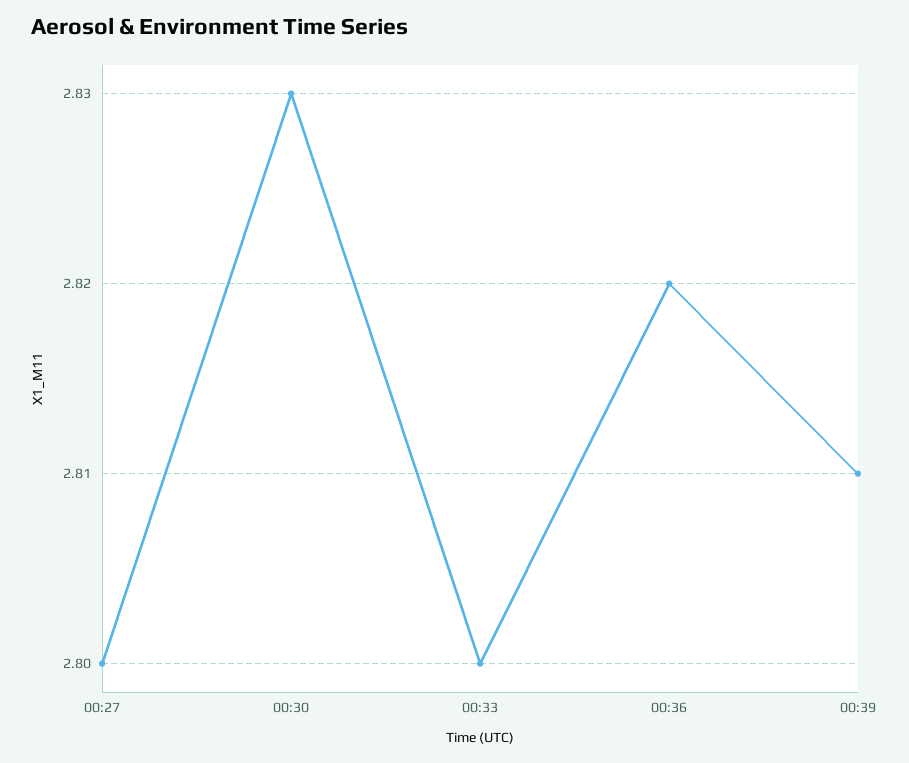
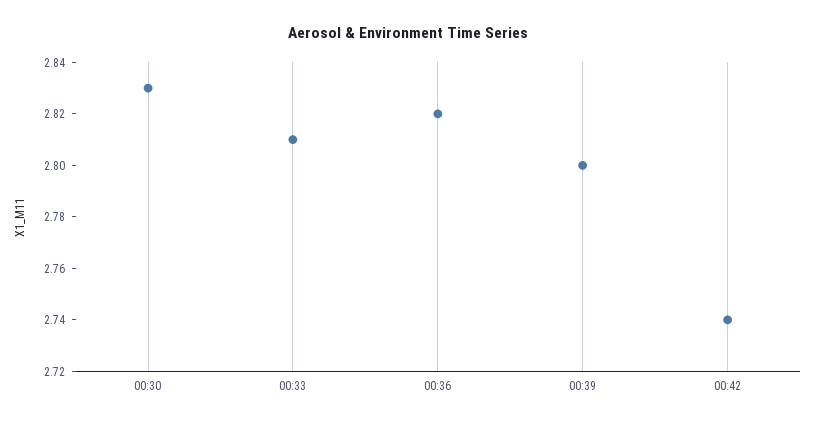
00:27: 2.8 -> none
00:33: 2.8 -> 2.81
00:39: 2.81 -> 2.8
00:42: none -> 2.74

